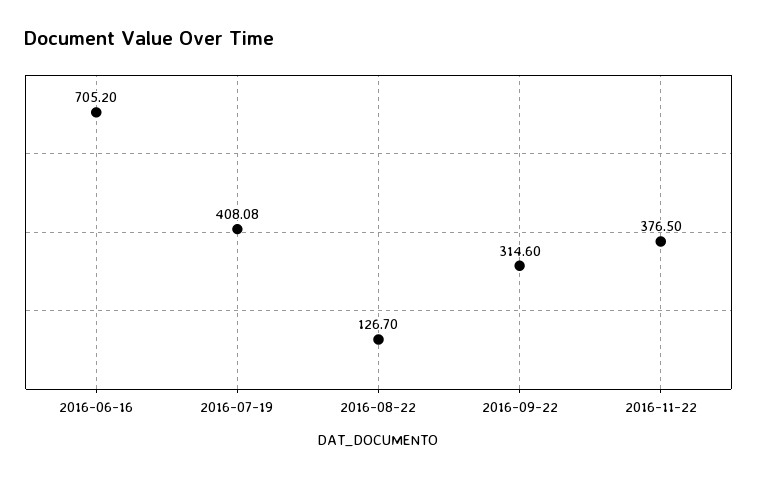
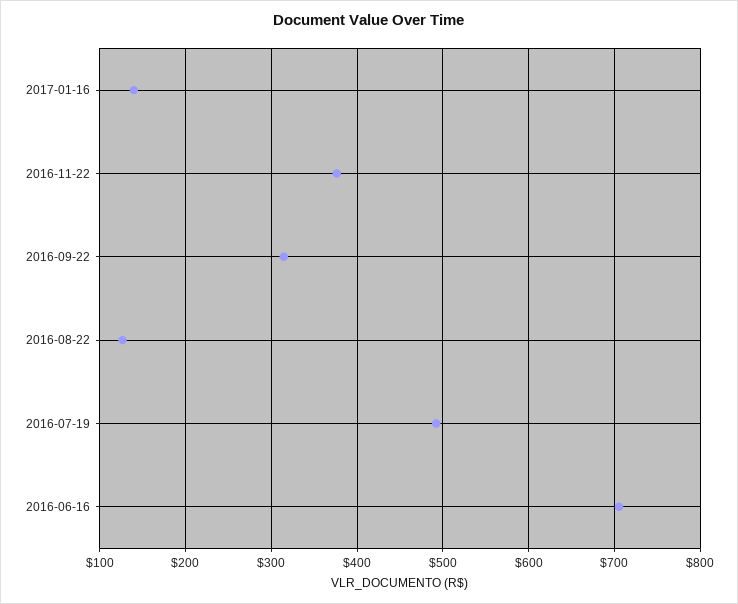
2016-07-19: 408.08 -> 490
2017-01-16: none -> 140

